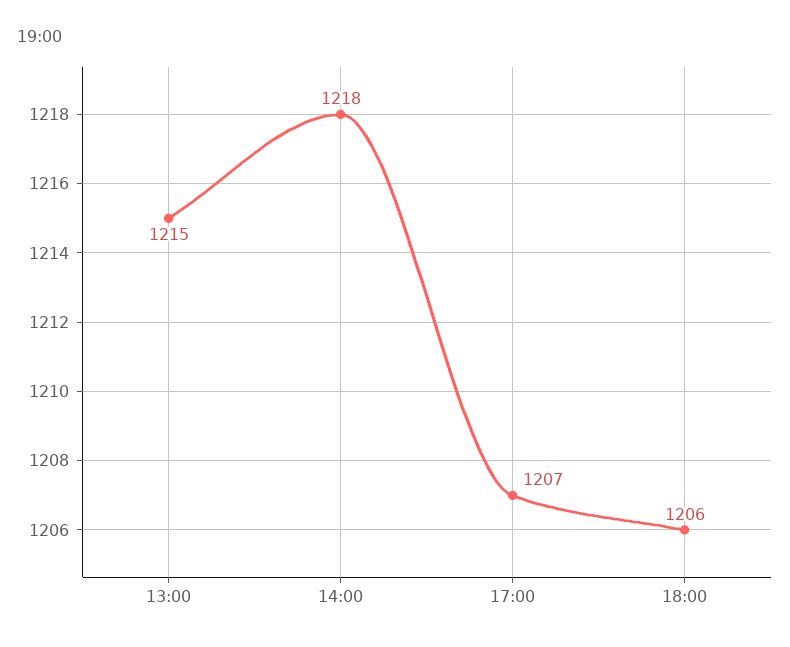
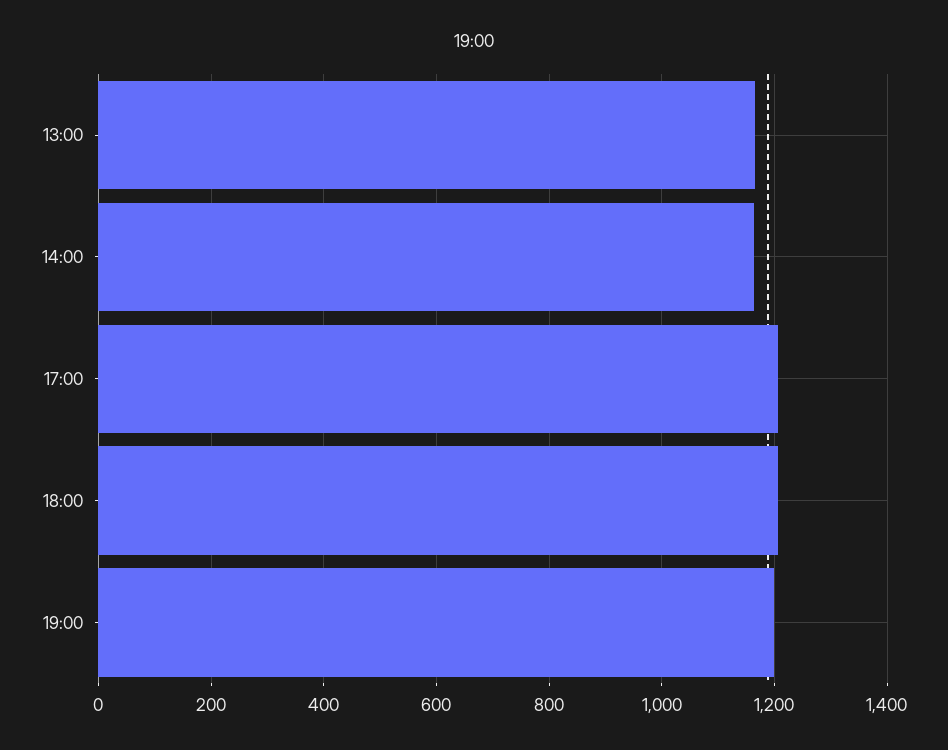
13:00: 1215 -> 1160
14:00: 1218 -> 1160
19:00: none -> 1200

